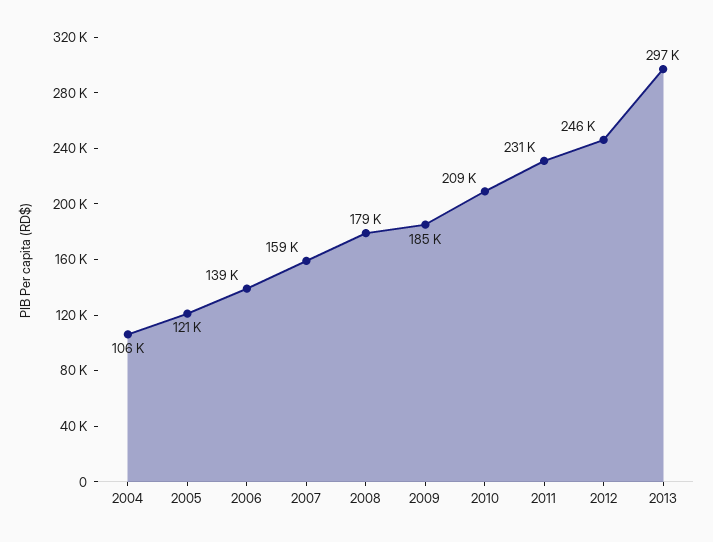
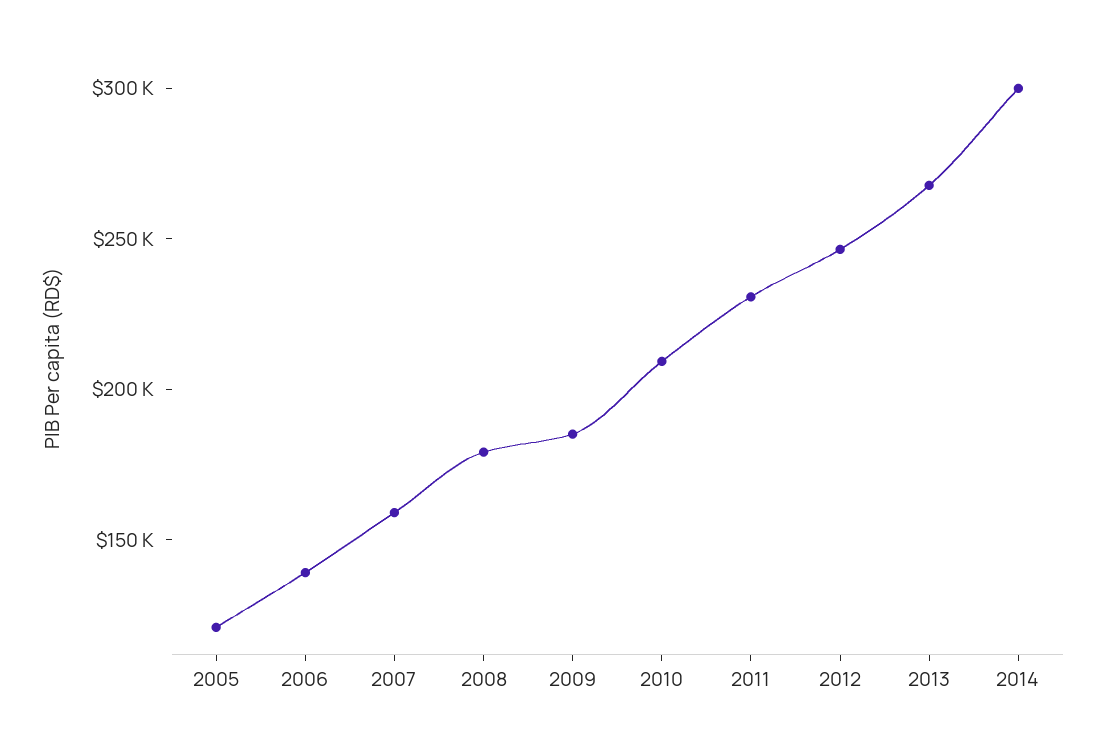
2004: 106000 -> none
2013: 297000 -> 270000
2014: none -> 300000

